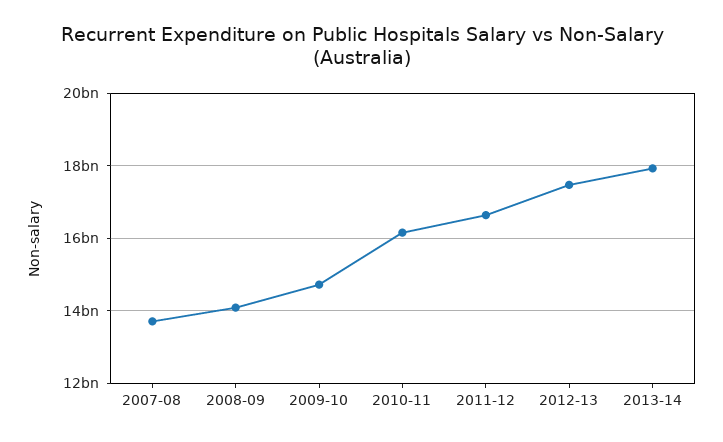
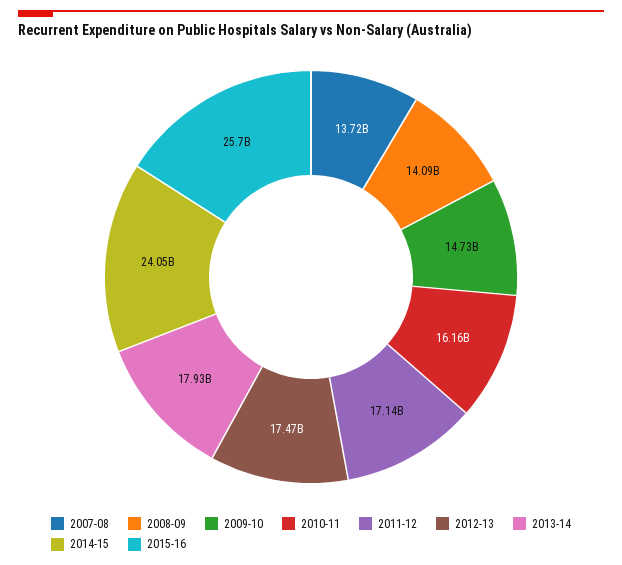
2011-12: 16600000000 -> 17140000000
2014-15: none -> 24050000000
2015-16: none -> 25700000000

